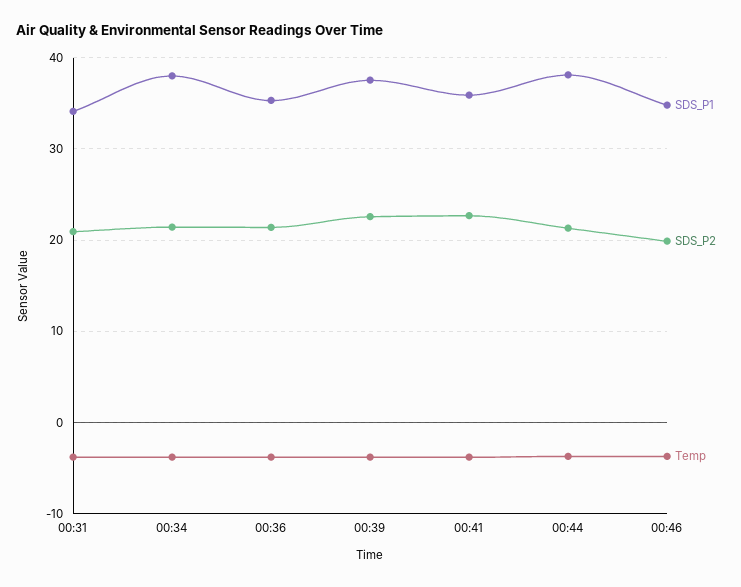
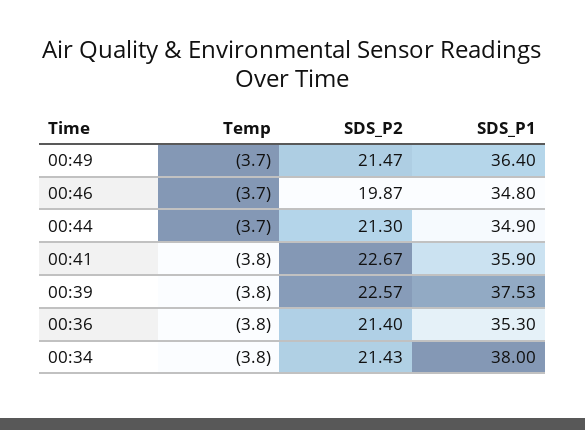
SDS_P1, 00:31: 34 -> none
SDS_P2, 00:31: 21 -> none
Temp, 00:31: -4 -> none
SDS_P1, 00:44: 38 -> 34.9
Temp, 00:49: none -> -3.7
SDS_P2, 00:49: none -> 21.47
SDS_P1, 00:49: none -> 36.4

